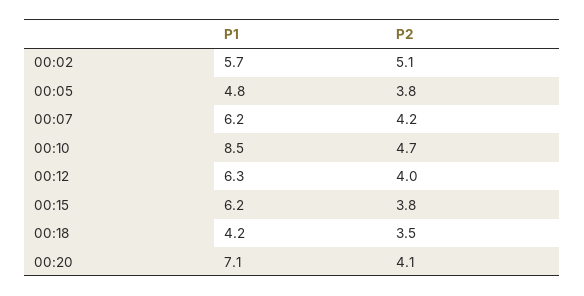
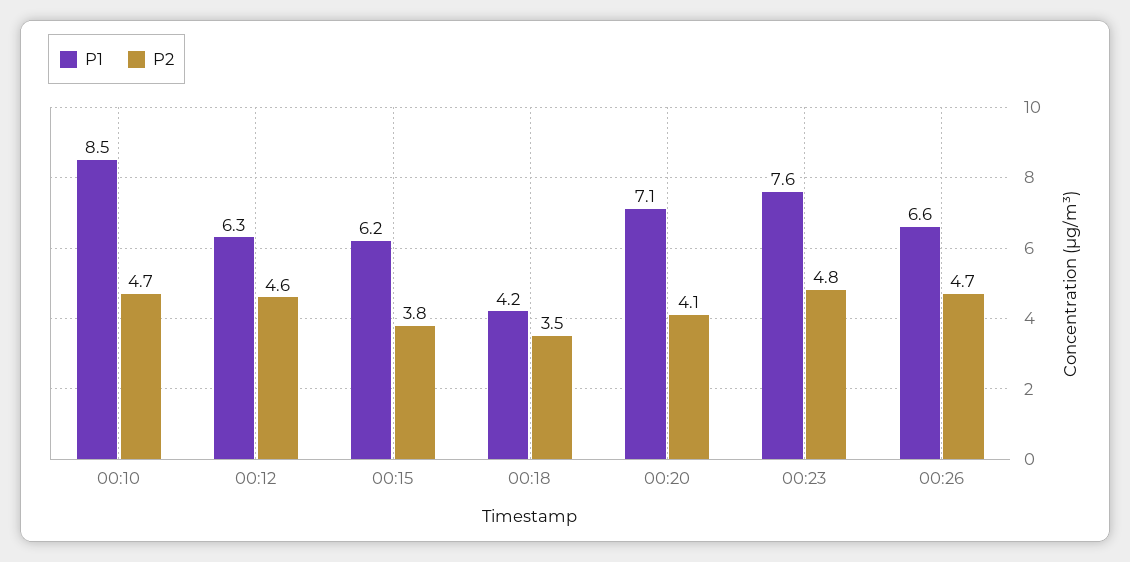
P1, 00:02: 5.7 -> none
P2, 00:02: 5.1 -> none
P1, 00:05: 4.8 -> none
P2, 00:05: 3.8 -> none
P1, 00:07: 6.2 -> none
P2, 00:07: 4.2 -> none
P2, 00:12: 4 -> 4.6
P1, 00:23: none -> 7.6
P2, 00:23: none -> 4.8
P1, 00:26: none -> 6.6
P2, 00:26: none -> 4.7

